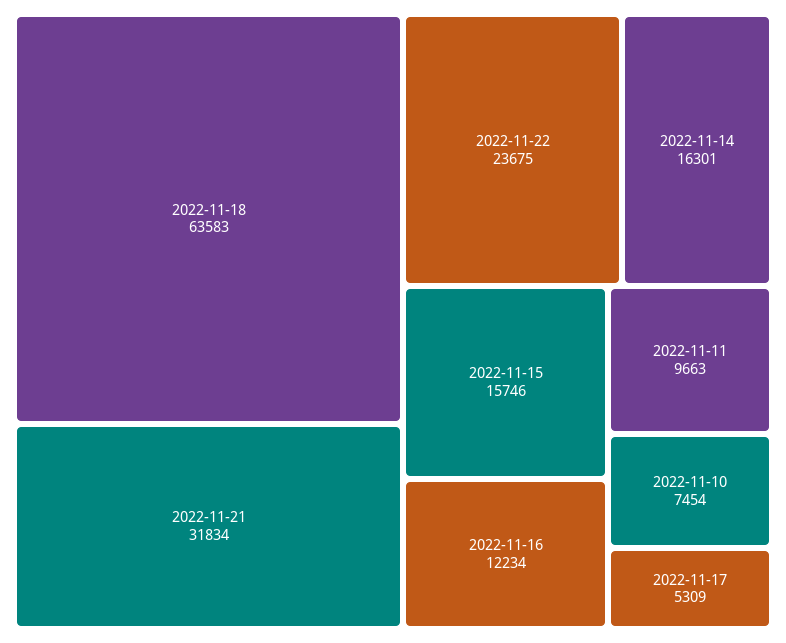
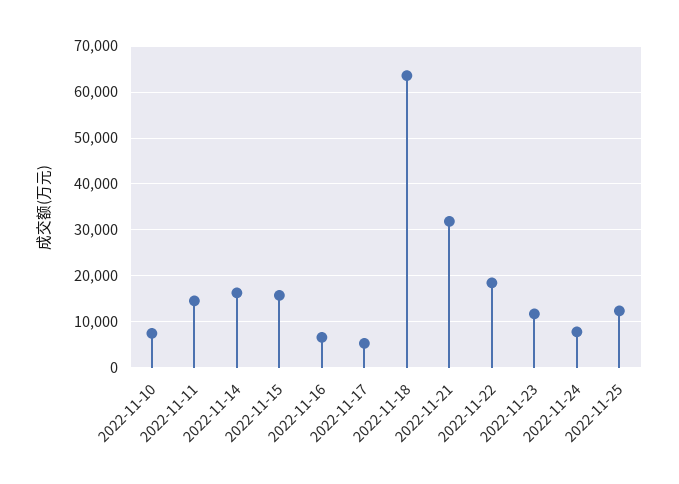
2022-11-22: 23675 -> 18000
2022-11-16: 12234 -> 6000
2022-11-11: 9663 -> 14000
2022-11-23: none -> 12000
2022-11-24: none -> 8000
2022-11-25: none -> 12000

